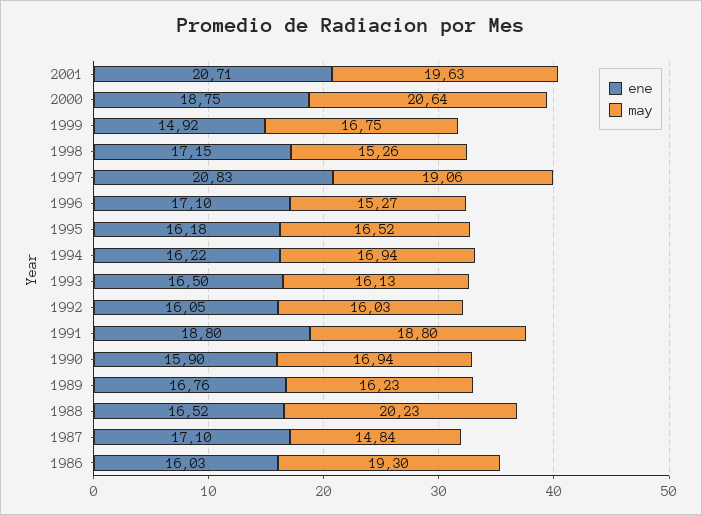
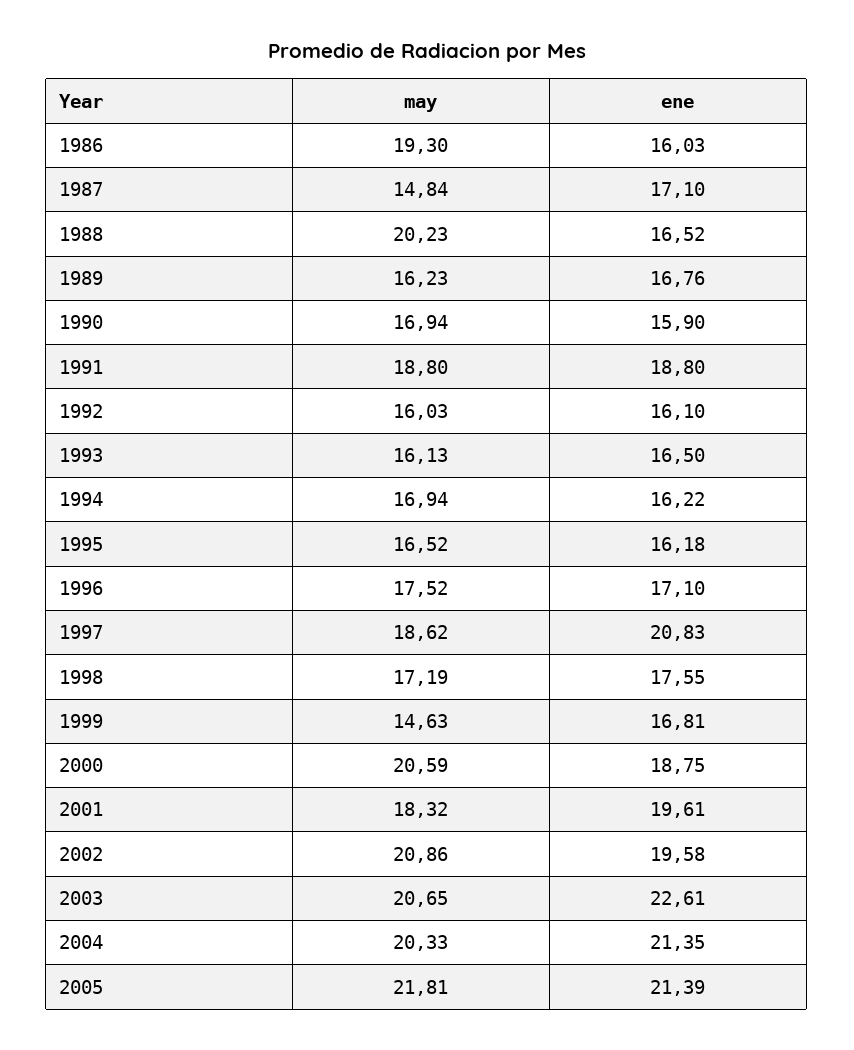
ene, 2001: 20.71 -> 19.61
may, 2001: 19.63 -> 18.32
may, 2000: 20.64 -> 20.59
ene, 1999: 14.92 -> 16.81
may, 1999: 16.75 -> 14.63
ene, 1998: 17.15 -> 17.55
may, 1998: 15.26 -> 17.19
may, 1997: 19.06 -> 18.62
may, 1996: 15.27 -> 17.52
ene, 1992: 16.05 -> 16.1
may, 2002: none -> 20.86
ene, 2002: none -> 19.58
may, 2003: none -> 20.65
ene, 2003: none -> 22.61
may, 2004: none -> 20.33
ene, 2004: none -> 21.35
may, 2005: none -> 21.81
ene, 2005: none -> 21.39

